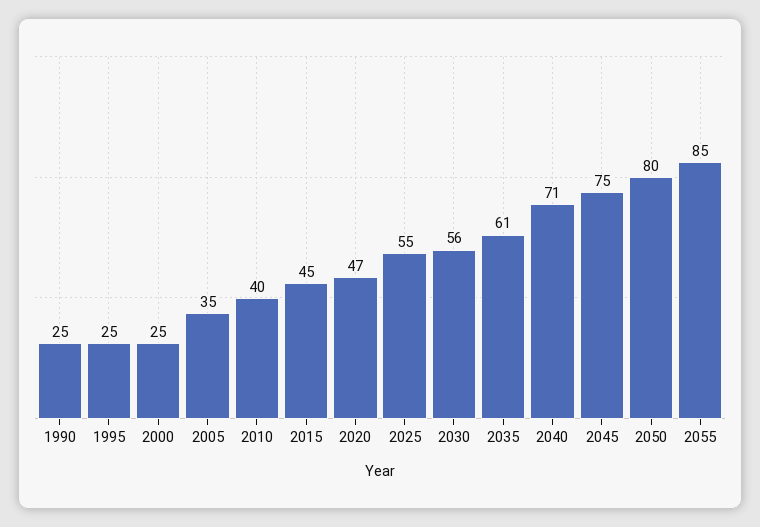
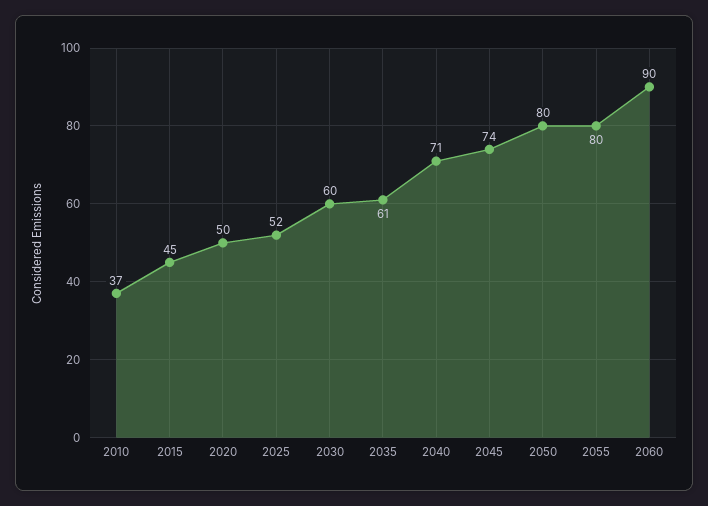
1990: 25 -> none
1995: 25 -> none
2000: 25 -> none
2005: 35 -> none
2010: 40 -> 37
2020: 47 -> 50
2025: 55 -> 52
2030: 56 -> 60
2045: 75 -> 74
2055: 85 -> 80
2060: none -> 90

